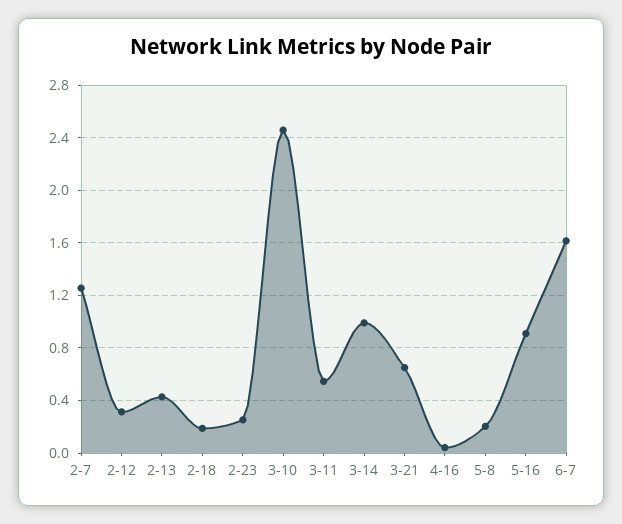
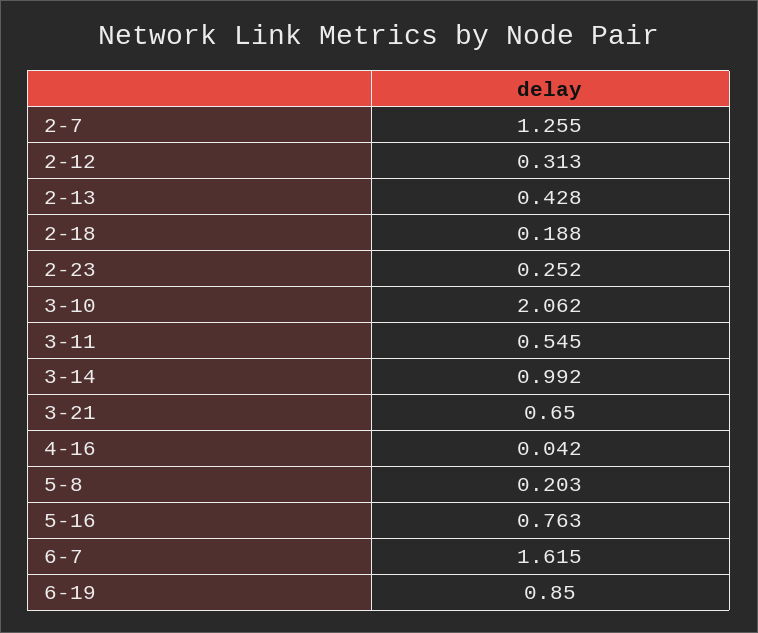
3-10: 2.45 -> 2.062
5-16: 0.9 -> 0.763
6-19: none -> 0.85

